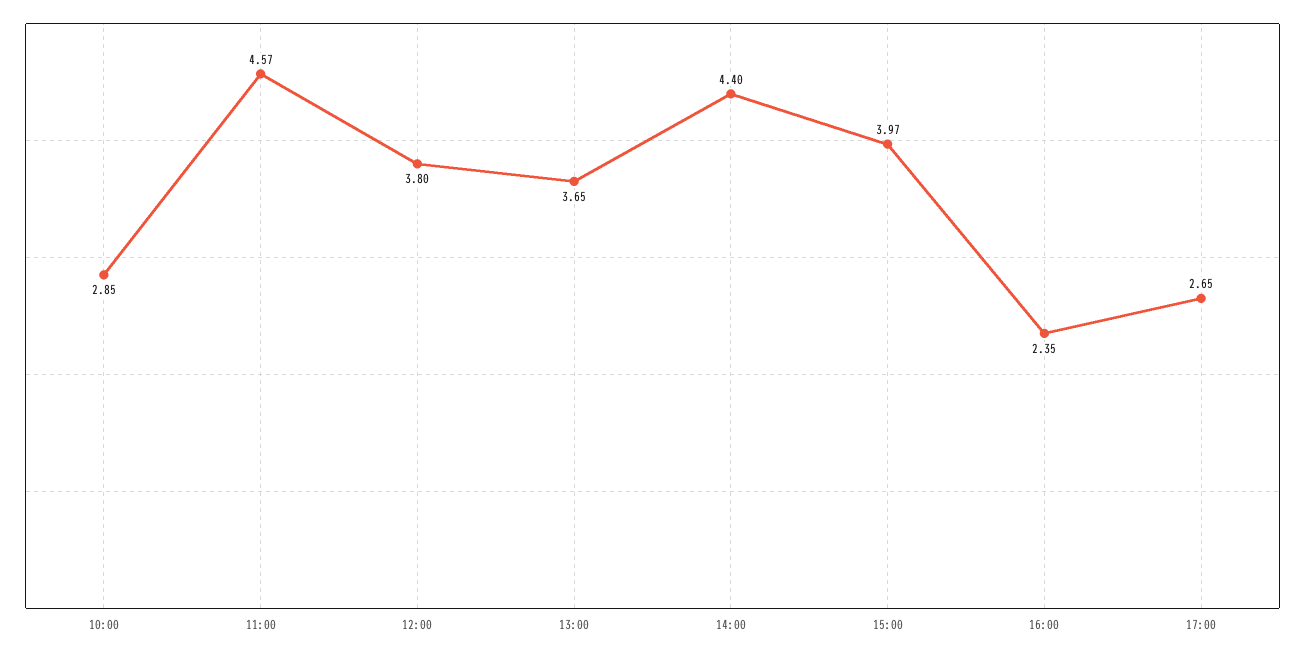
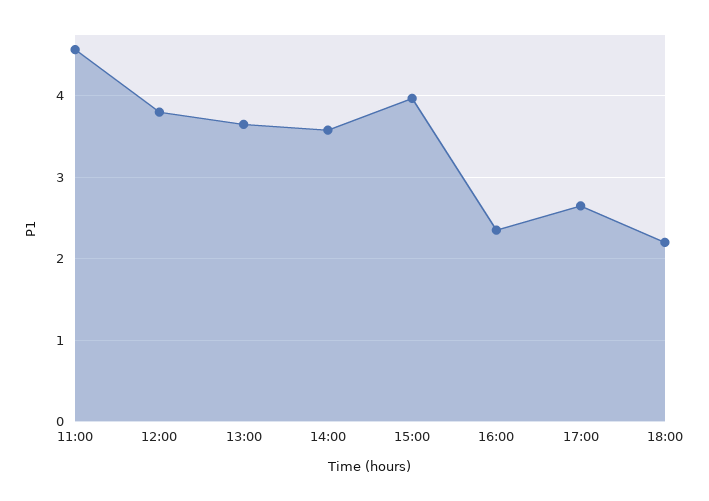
10:00: 2.85 -> none
14:00: 4.4 -> 3.6
18:00: none -> 2.2

